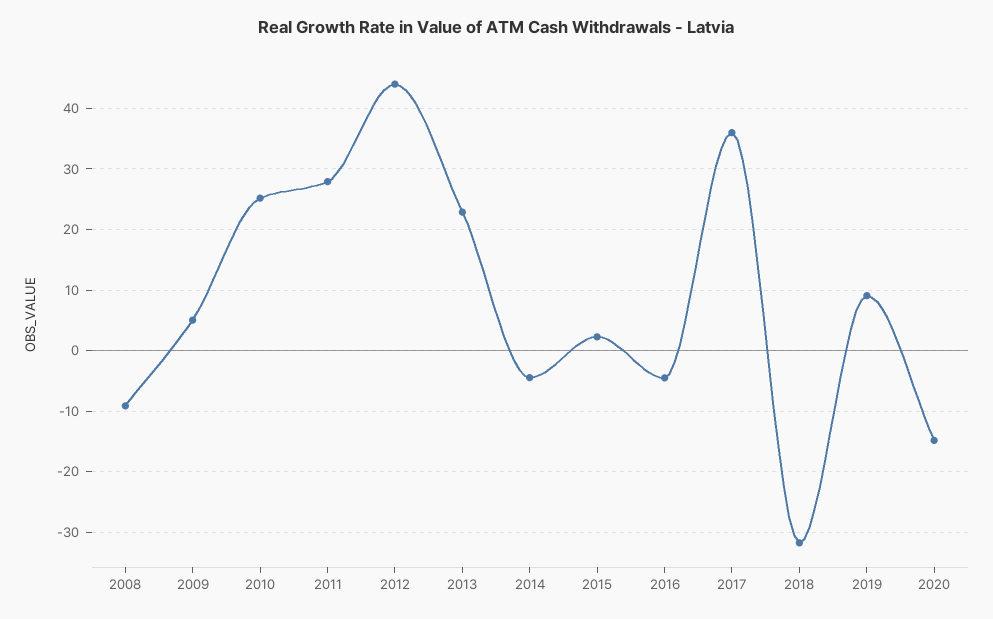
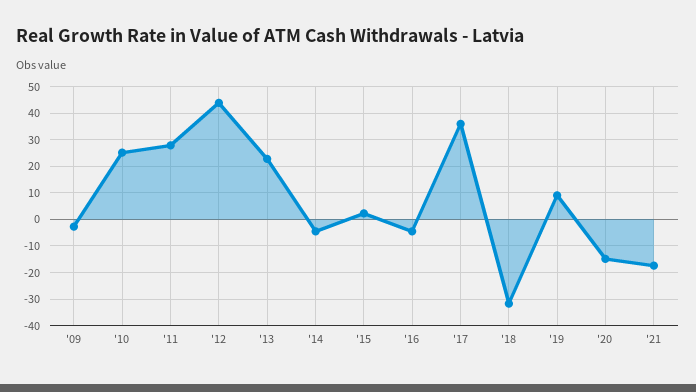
2008: -9 -> none
2009: 5 -> -2.5
'21: none -> -17.5

